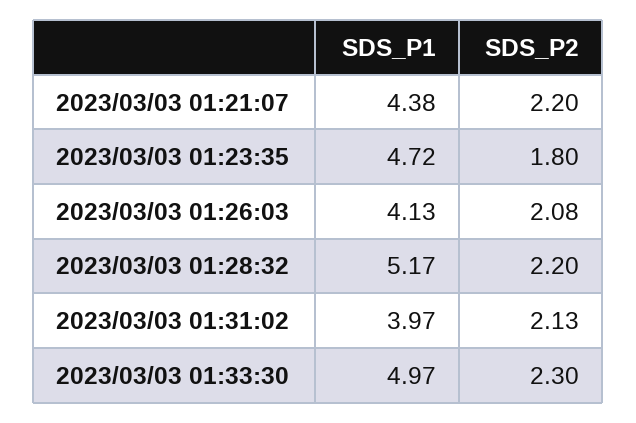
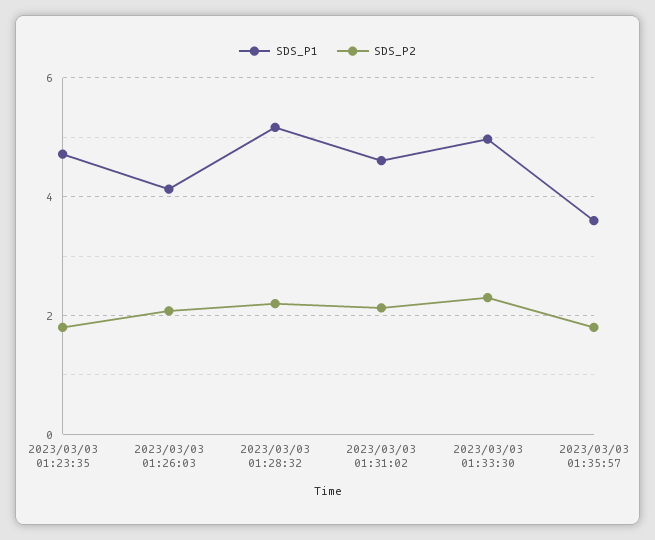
SDS_P1, 2023/03/03 01:21:07: 4.38 -> none
SDS_P2, 2023/03/03 01:21:07: 2.2 -> none
SDS_P1, 2023/03/03 01:31:02: 3.97 -> 4.6
SDS_P1, 2023/03/03 01:35:57: none -> 3.6
SDS_P2, 2023/03/03 01:35:57: none -> 1.8

